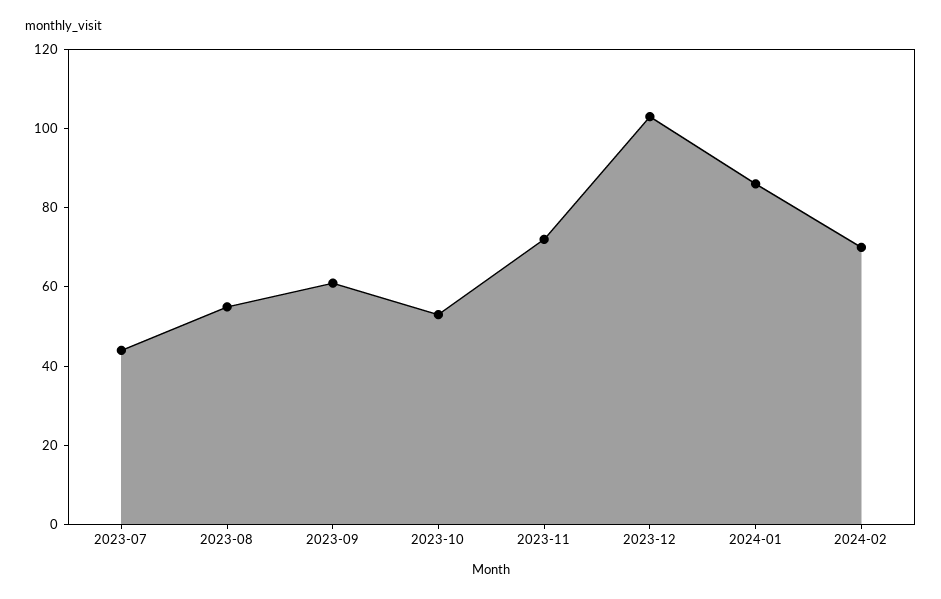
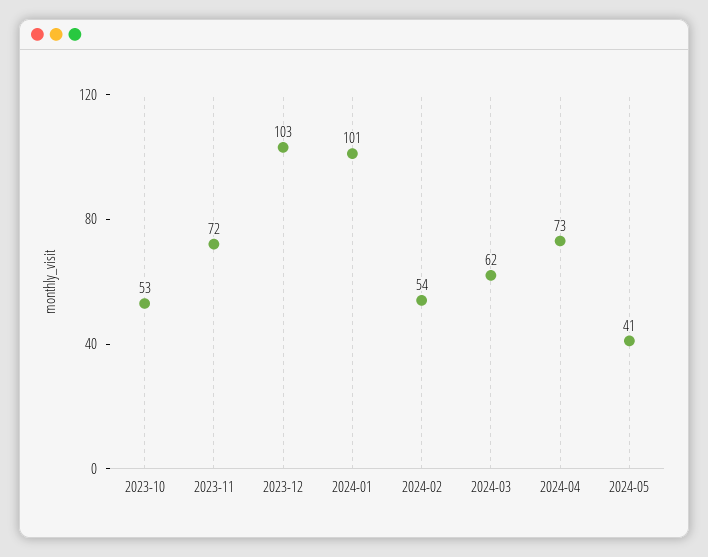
2023-07: 45 -> none
2023-08: 55 -> none
2023-09: 60 -> none
2024-01: 85 -> 101
2024-02: 70 -> 54
2024-03: none -> 62
2024-04: none -> 73
2024-05: none -> 41

